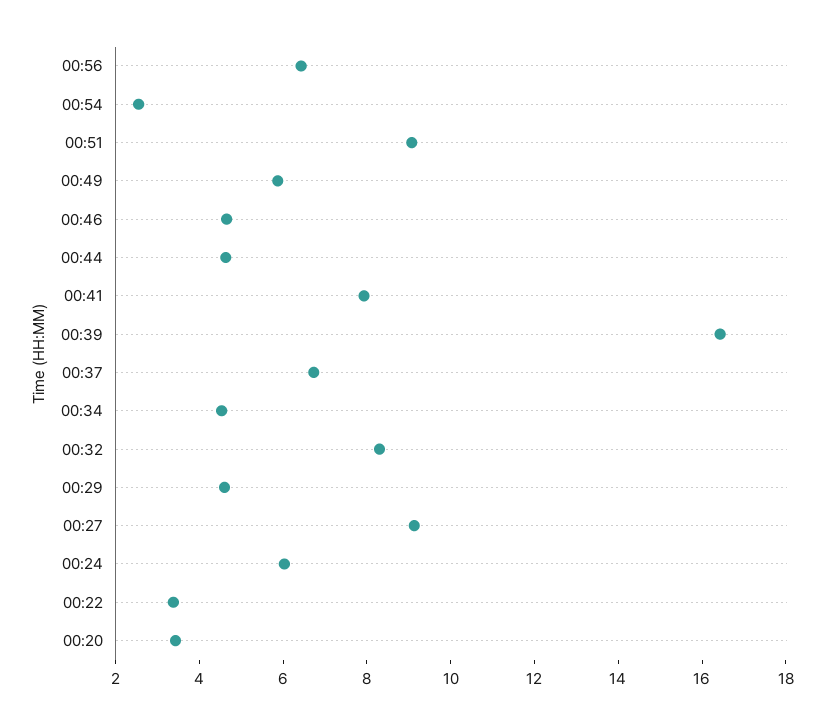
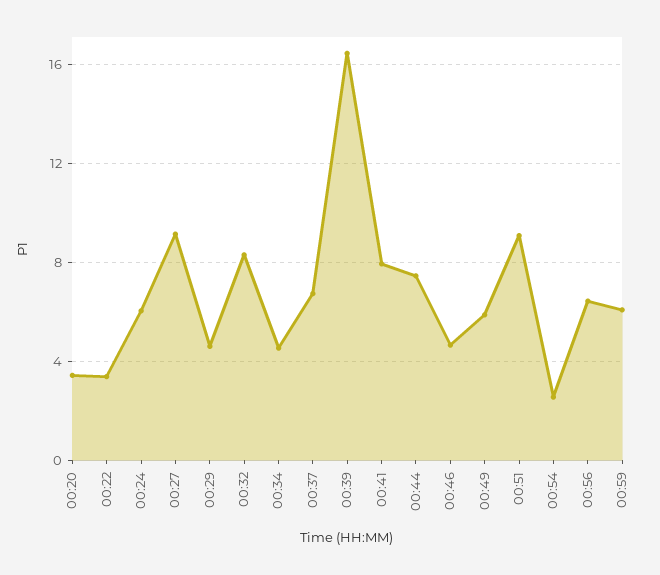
00:44: 4.5 -> 7.5
00:59: none -> 6

